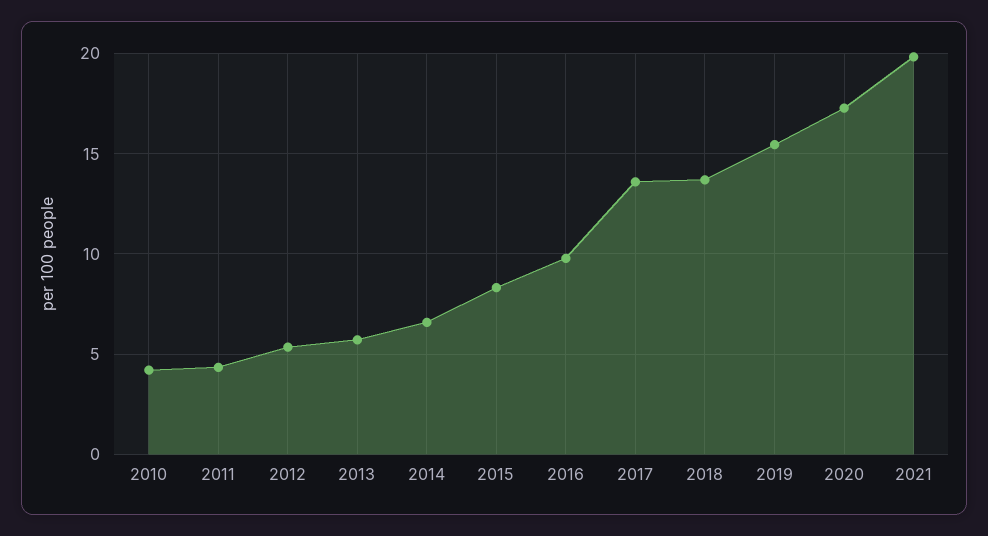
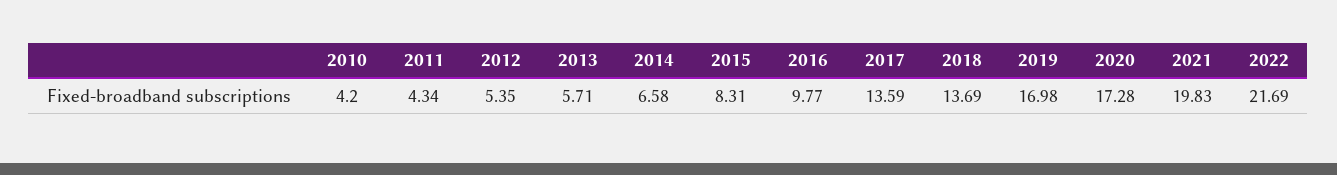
2019: 15.5 -> 16.98
2022: none -> 21.69

